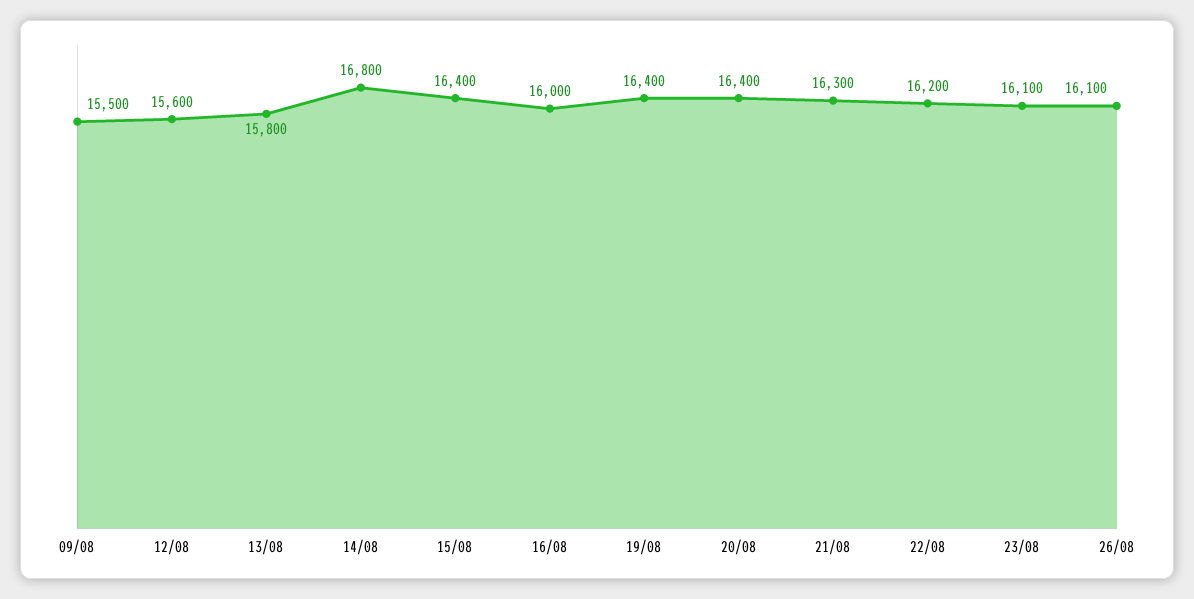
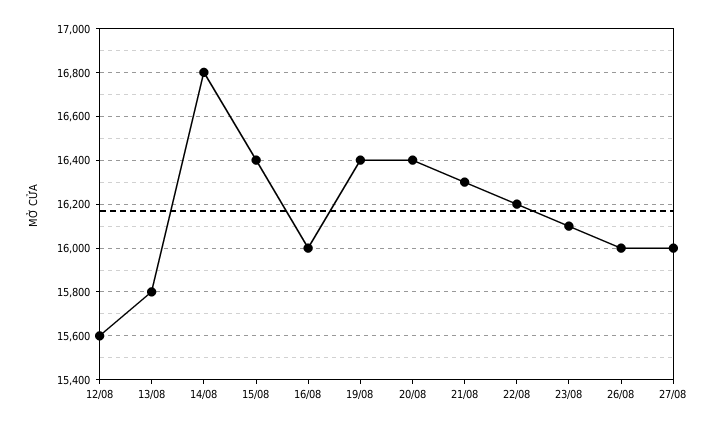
09/08: 15500 -> none
26/08: 16100 -> 16000
27/08: none -> 16000

